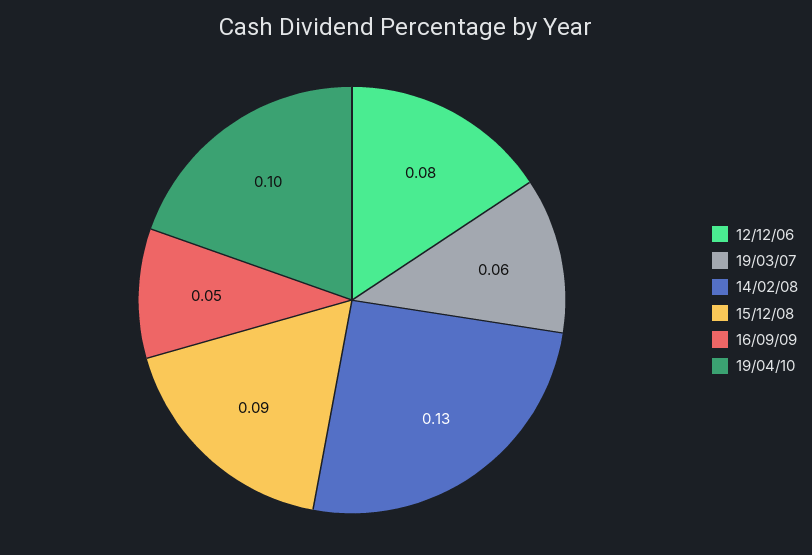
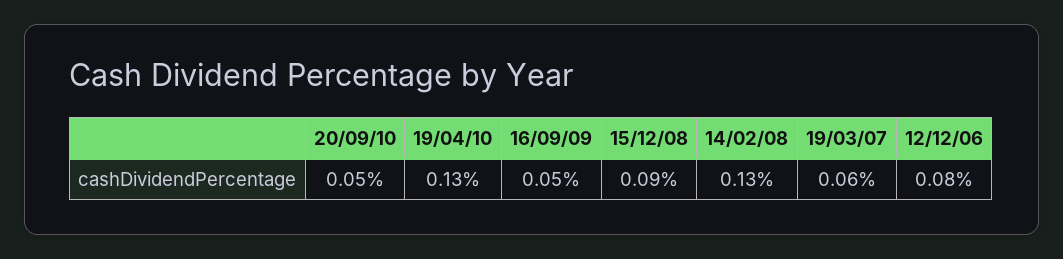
19/04/10: 0.1 -> 0.13
20/09/10: none -> 0.05

